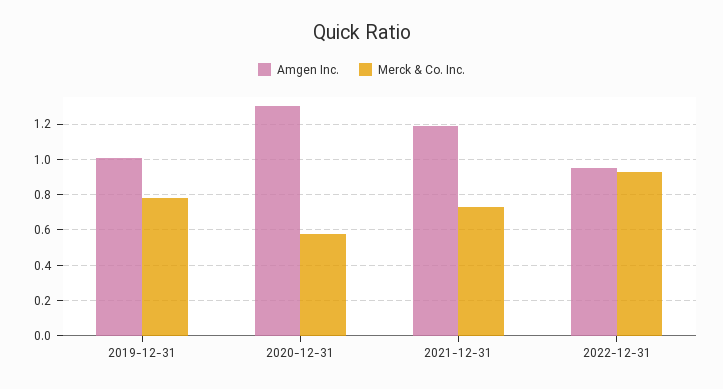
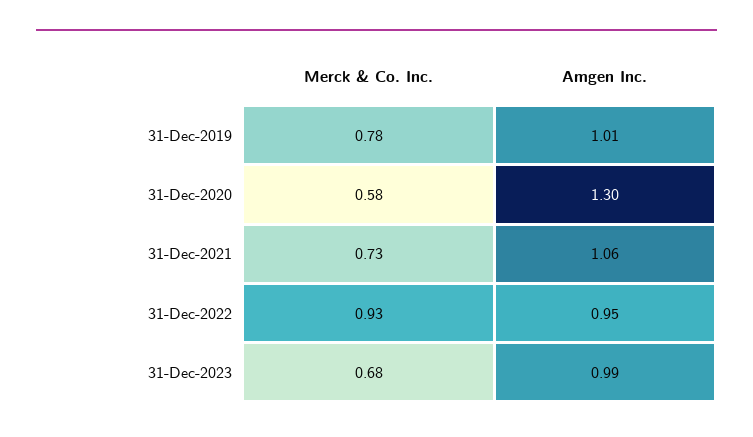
Amgen Inc., 2021-12-31: 1.2 -> 1.06
Merck & Co. Inc., 31-Dec-2023: none -> 0.68
Amgen Inc., 31-Dec-2023: none -> 0.99

